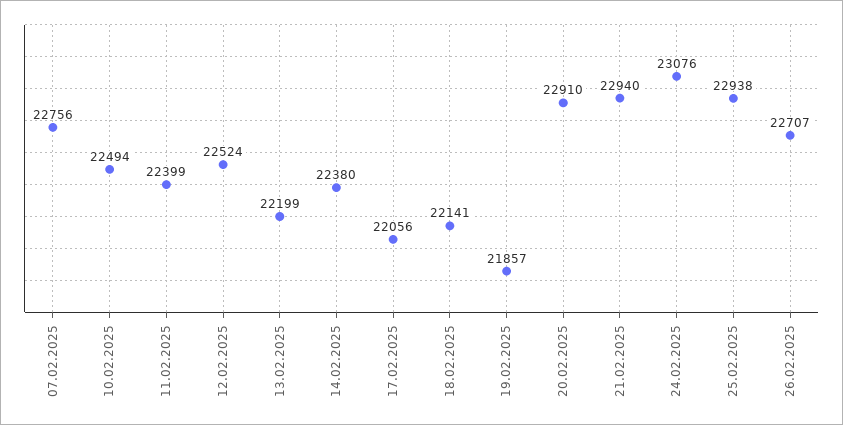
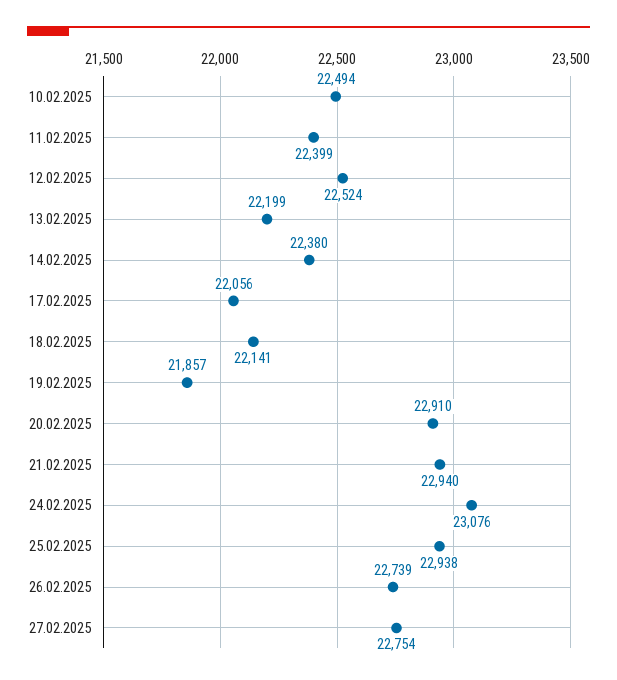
07.02.2025: 22756 -> none
26.02.2025: 22707 -> 22739
27.02.2025: none -> 22754

